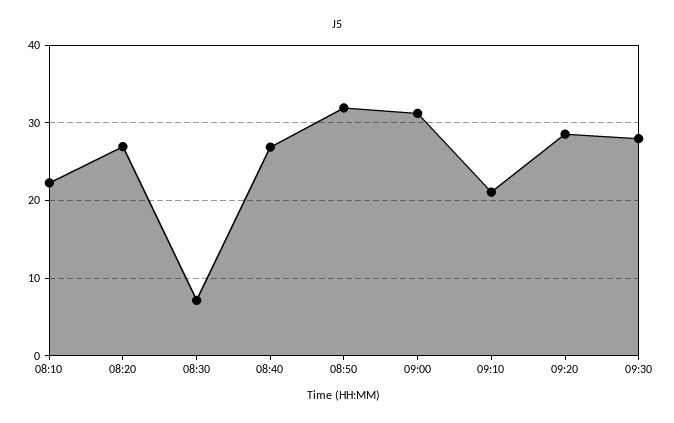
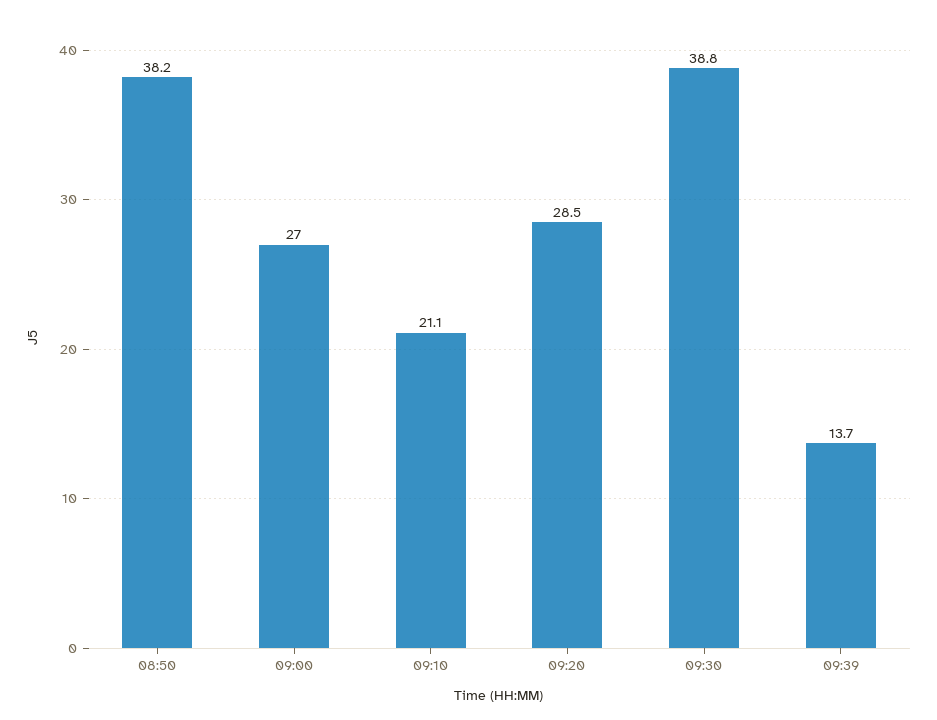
08:10: 22 -> none
08:20: 27 -> none
08:30: 7 -> none
08:40: 27 -> none
08:50: 32 -> 38.2
09:00: 31 -> 27
09:30: 28 -> 38.8
09:39: none -> 13.7

